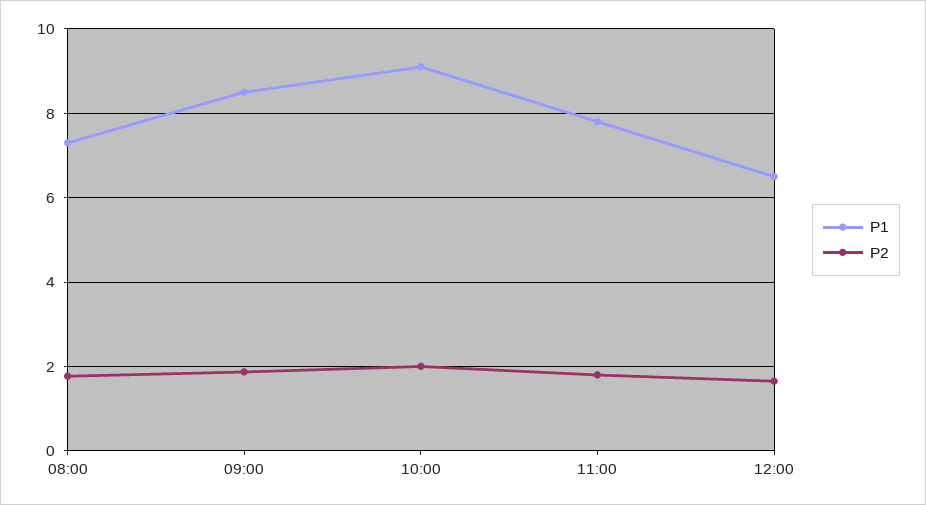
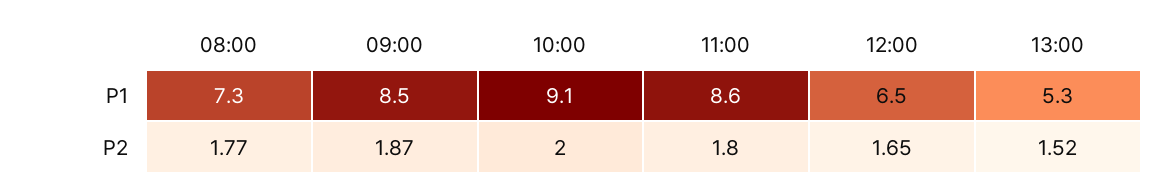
P1, 11:00: 7.8 -> 8.6
P1, 13:00: none -> 5.3
P2, 13:00: none -> 1.52

